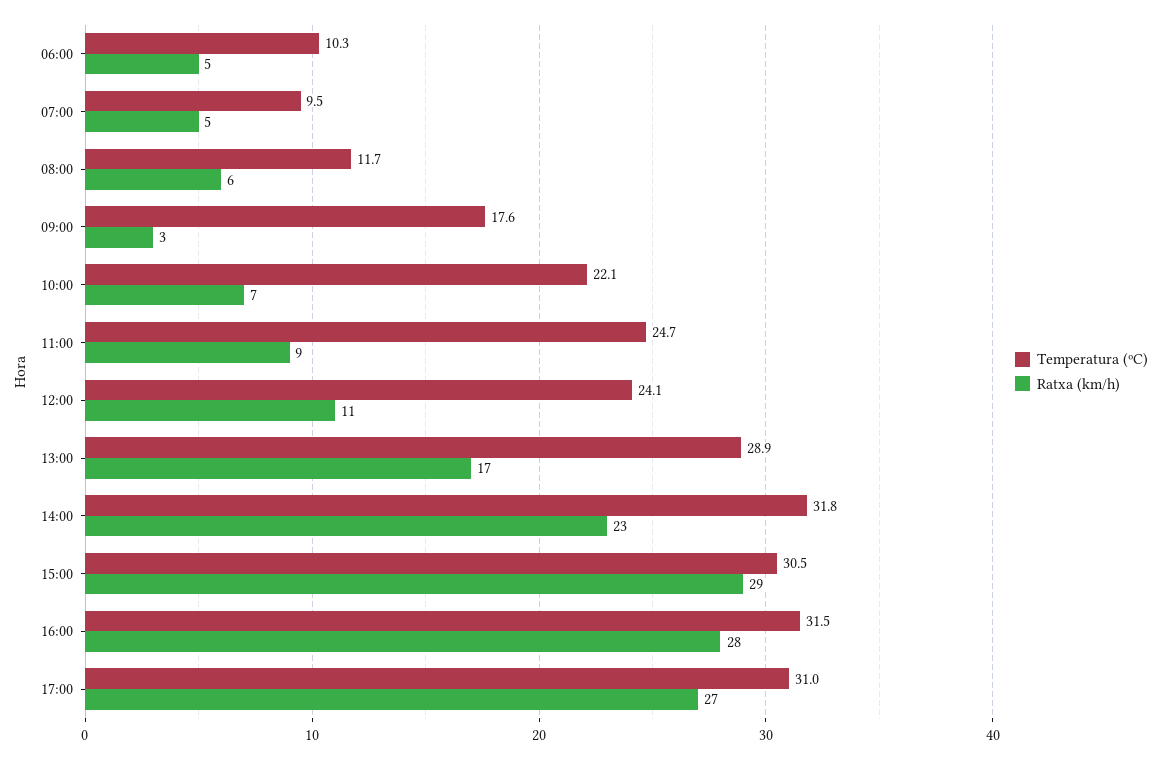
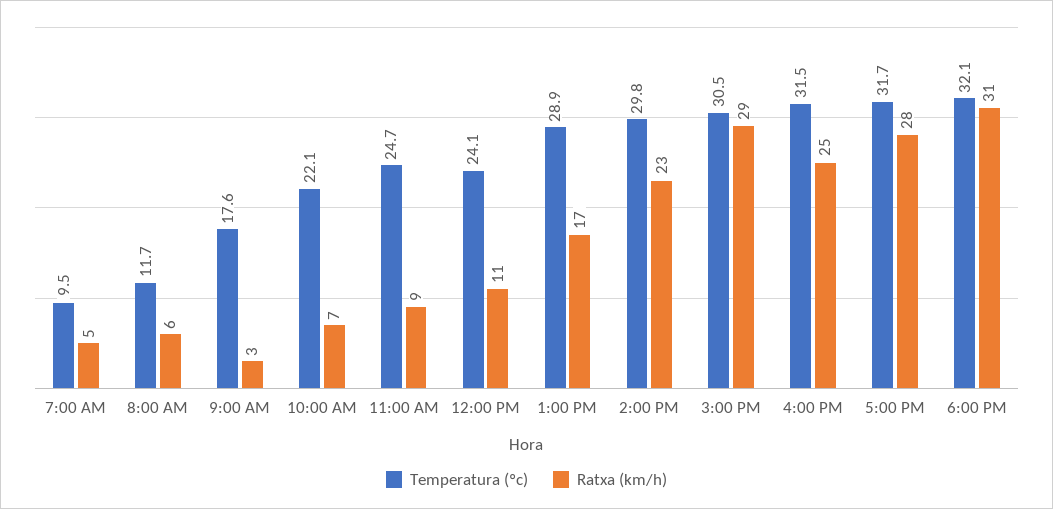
Temperatura (ºC), 06:00: 10.3 -> none
Ratxa (km/h), 06:00: 5 -> none
Temperatura (ºC), 14:00: 31.8 -> 29.8
Ratxa (km/h), 16:00: 28 -> 25
Temperatura (ºC), 17:00: 31 -> 31.7
Ratxa (km/h), 17:00: 27 -> 28
Temperatura (ºC), 6:00 PM: none -> 32.1
Ratxa (km/h), 6:00 PM: none -> 31

